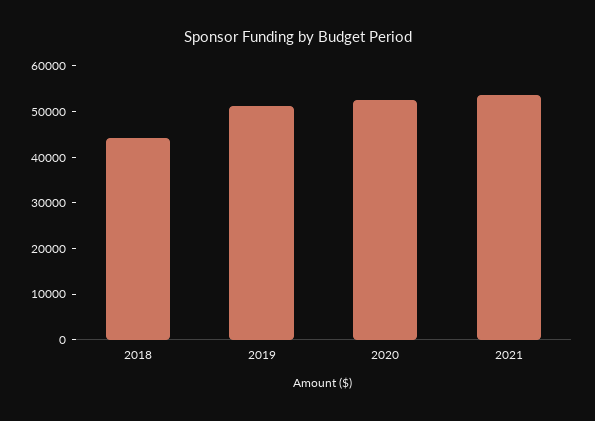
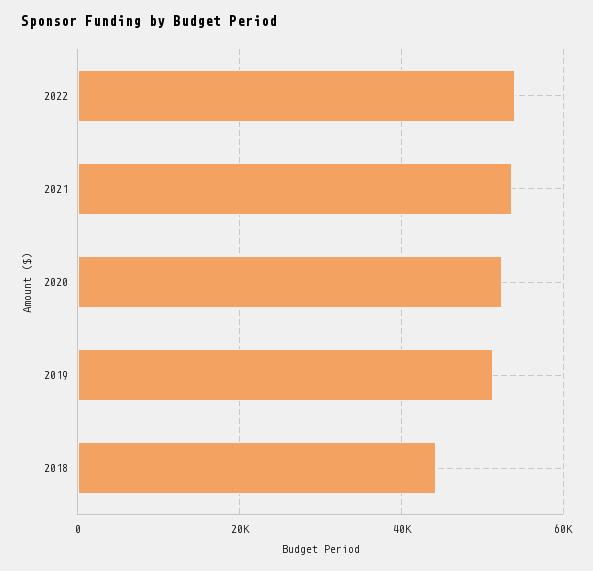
2022: none -> 54000

